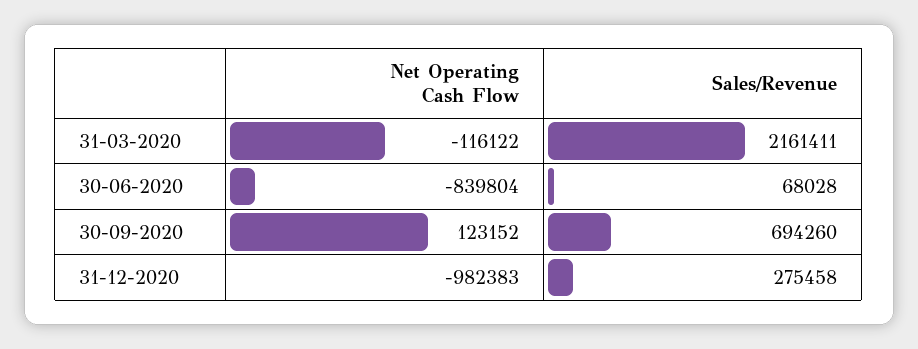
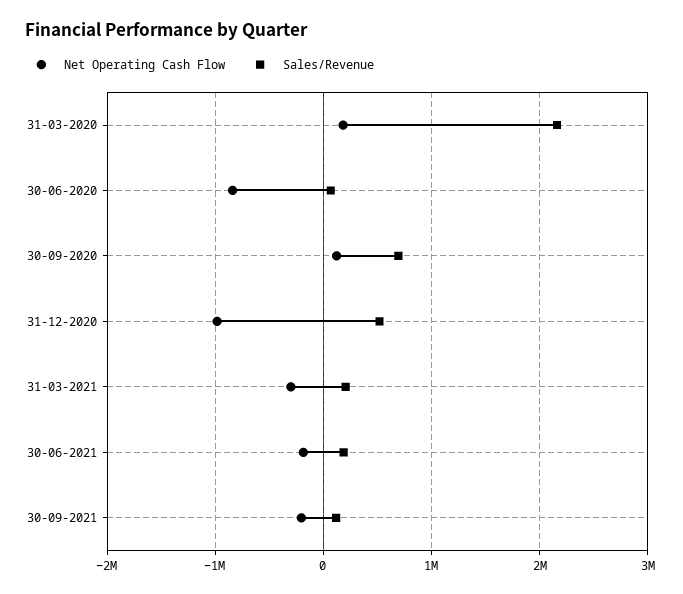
Net Operating Cash Flow, 31-03-2020: -116122 -> 200000
Sales/Revenue, 31-12-2020: 275458 -> 500000
Net Operating Cash Flow, 31-03-2021: none -> -300000
Sales/Revenue, 31-03-2021: none -> 200000
Net Operating Cash Flow, 30-06-2021: none -> -200000
Sales/Revenue, 30-06-2021: none -> 200000
Net Operating Cash Flow, 30-09-2021: none -> -200000
Sales/Revenue, 30-09-2021: none -> 100000

